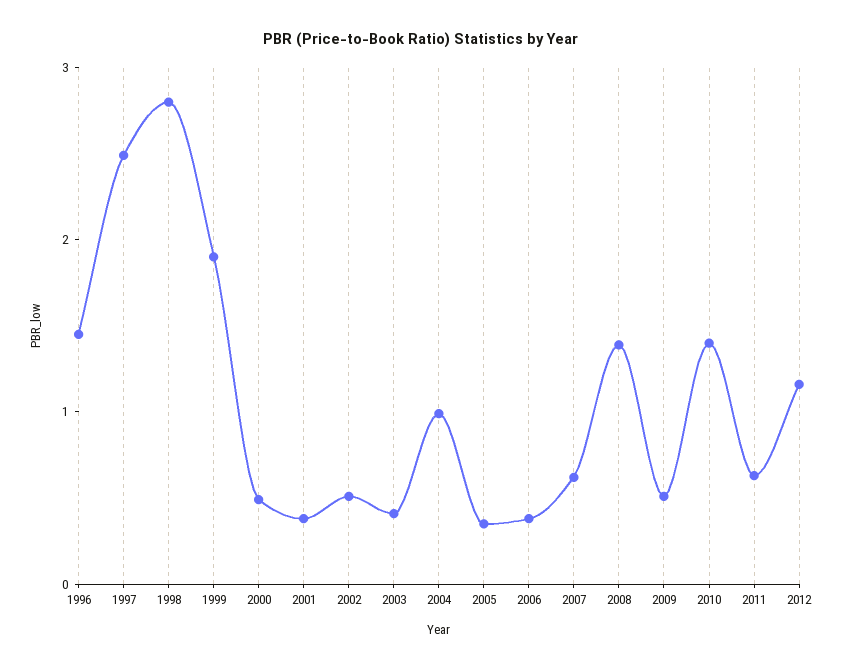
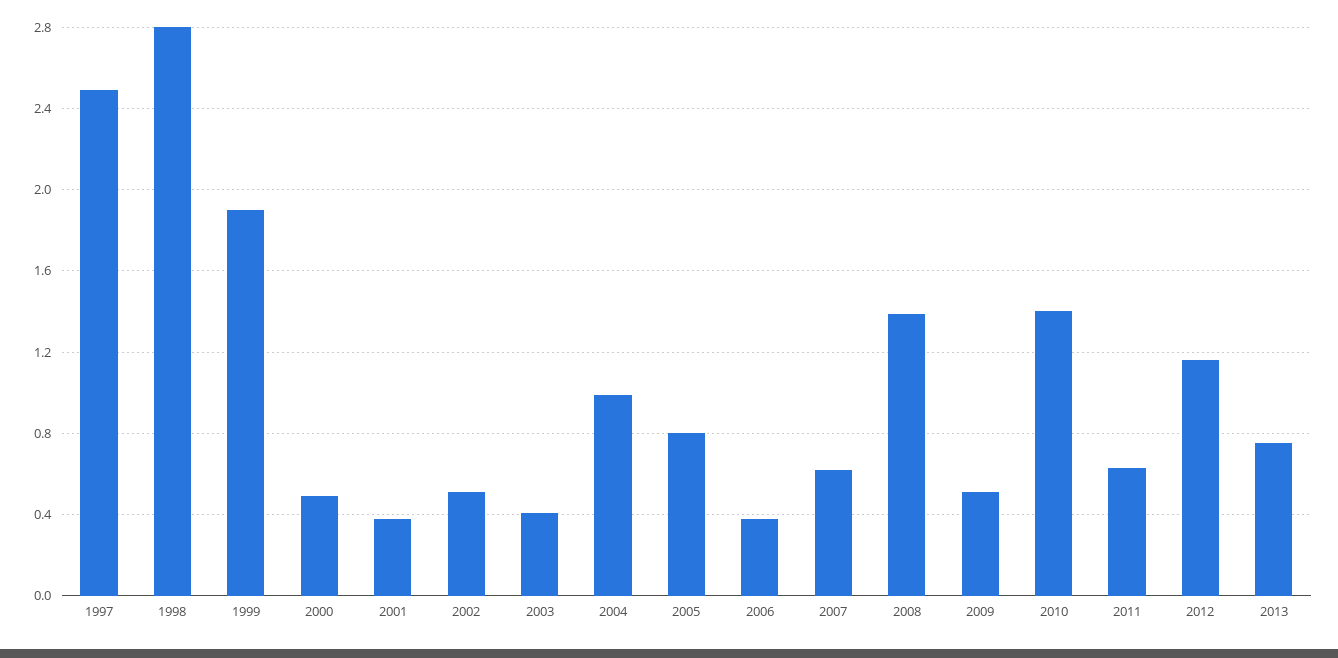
1996: 1.4 -> none
2005: 0.4 -> 0.8
2013: none -> 0.75

